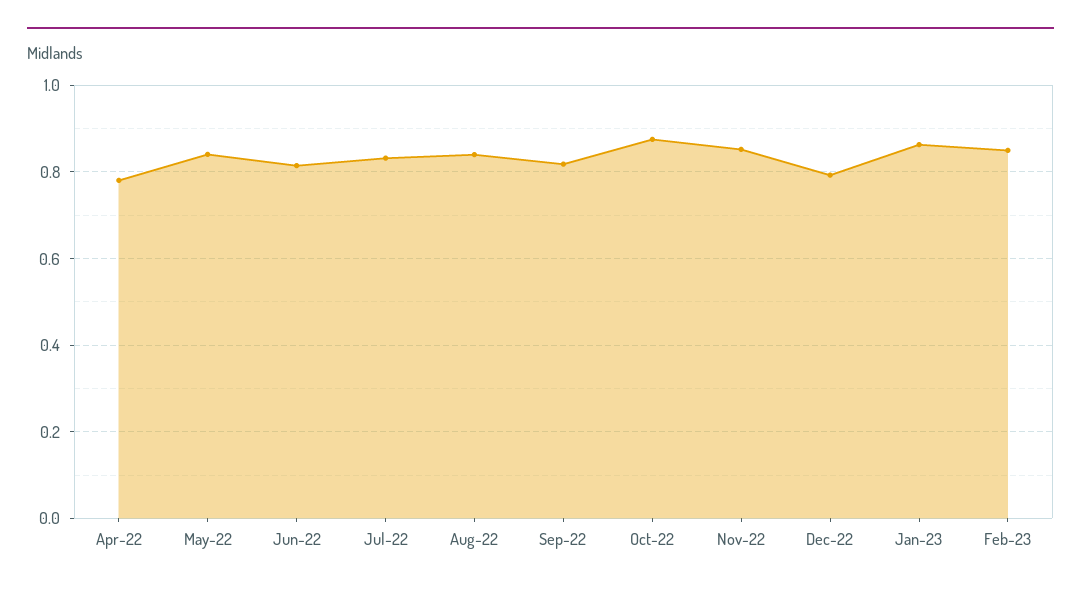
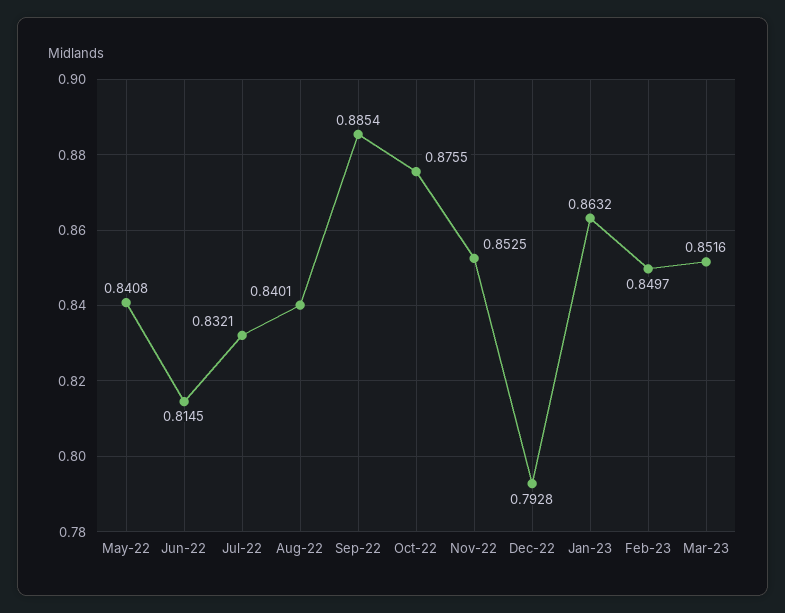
Apr-22: 0.78 -> none
Sep-22: 0.82 -> 0.8854
Mar-23: none -> 0.8516

